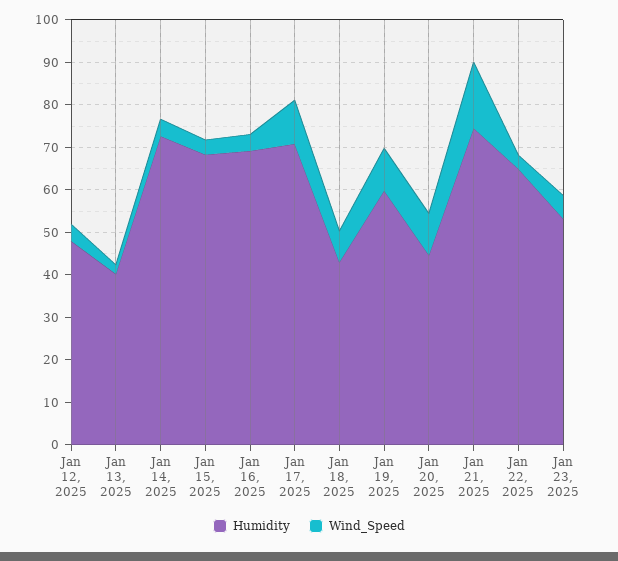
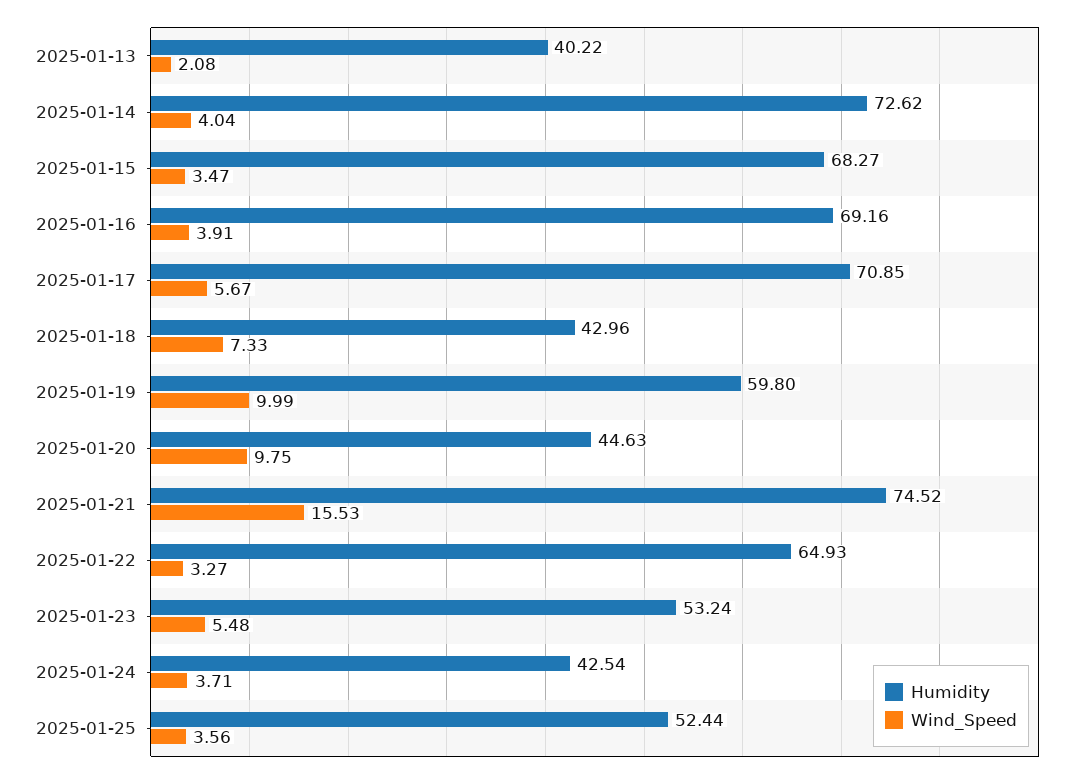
Humidity, Jan 12, 2025: 48 -> none
Wind_Speed, Jan 12, 2025: 4 -> none
Wind_Speed, Jan 17, 2025: 10 -> 5.67
Humidity, 2025-01-24: none -> 42.54
Wind_Speed, 2025-01-24: none -> 3.71
Humidity, 2025-01-25: none -> 52.44
Wind_Speed, 2025-01-25: none -> 3.56

